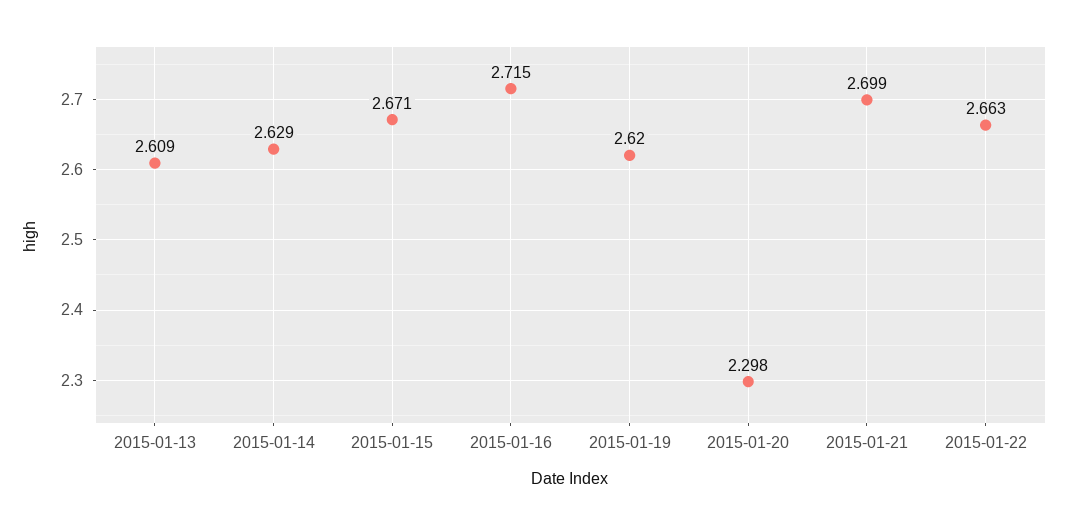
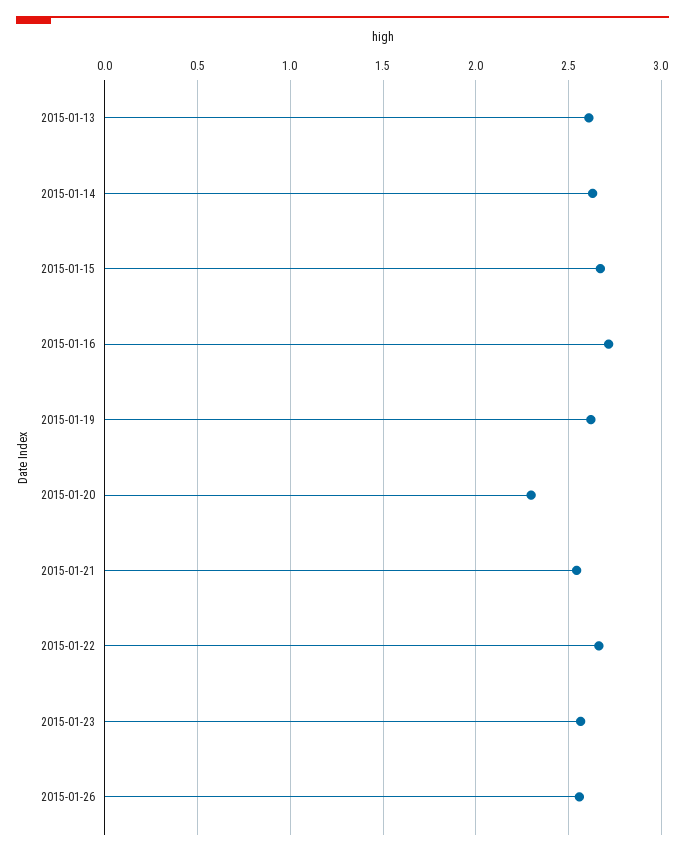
2015-01-21: 2.699 -> 2.55
2015-01-23: none -> 2.55
2015-01-26: none -> 2.55

